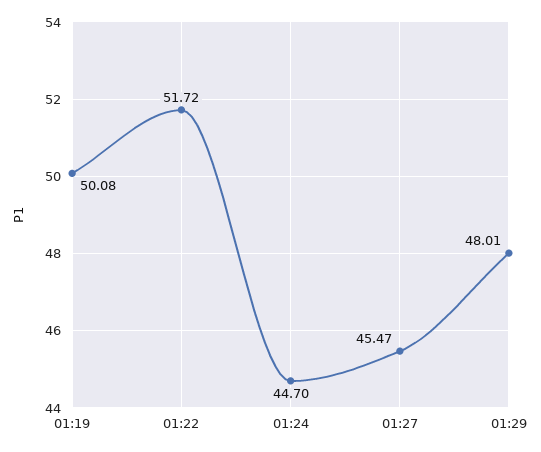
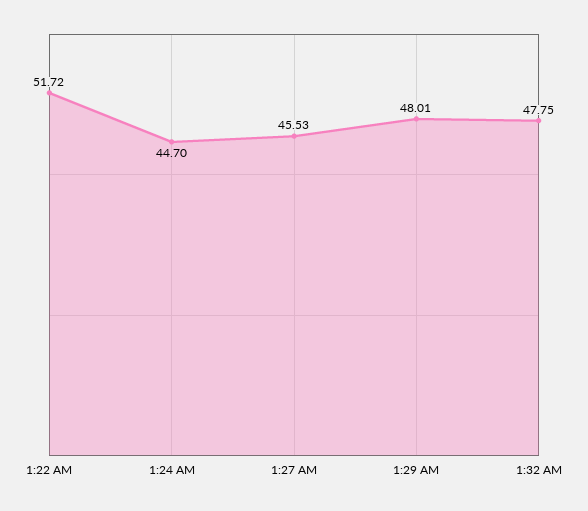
01:19: 50.08 -> none
01:27: 45.47 -> 45.53
1:32 AM: none -> 47.75

